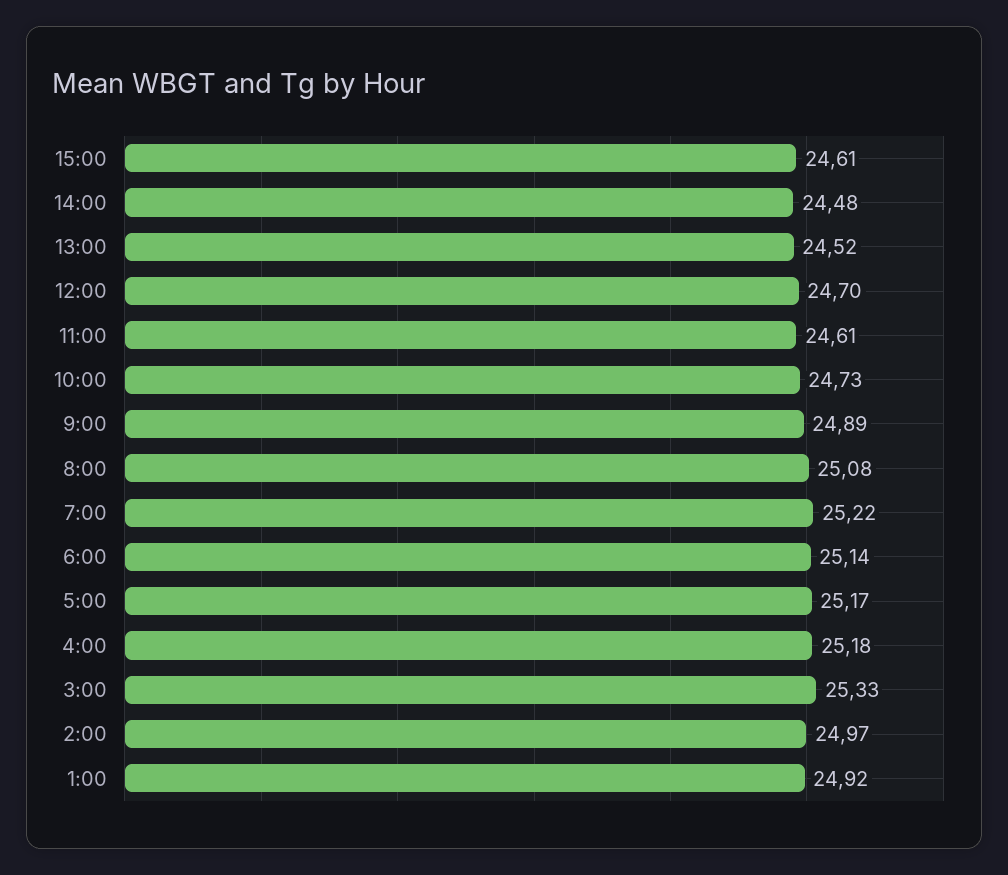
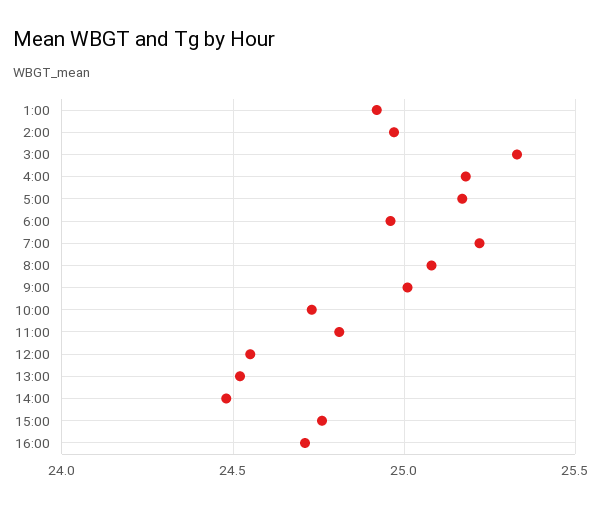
15:00: 24.61 -> 24.75
12:00: 24.7 -> 24.55
11:00: 24.61 -> 24.8
9:00: 24.89 -> 25
6:00: 25.14 -> 24.95
16:00: none -> 24.7

